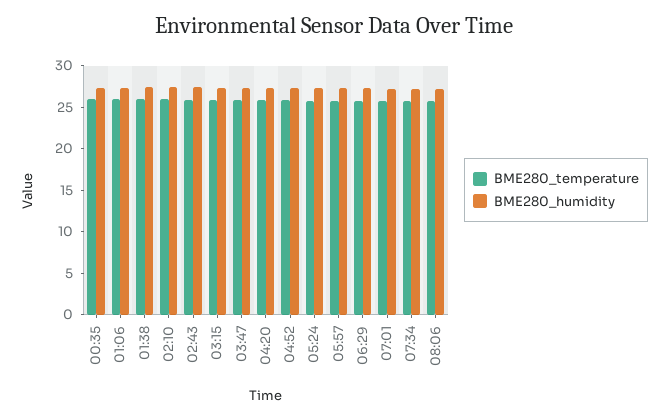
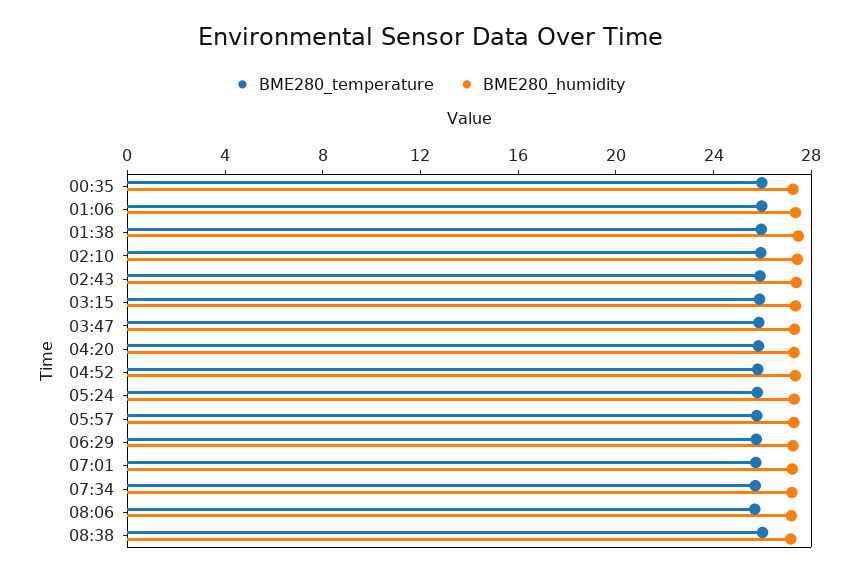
BME280_temperature, 08:38: none -> 26
BME280_humidity, 08:38: none -> 27

